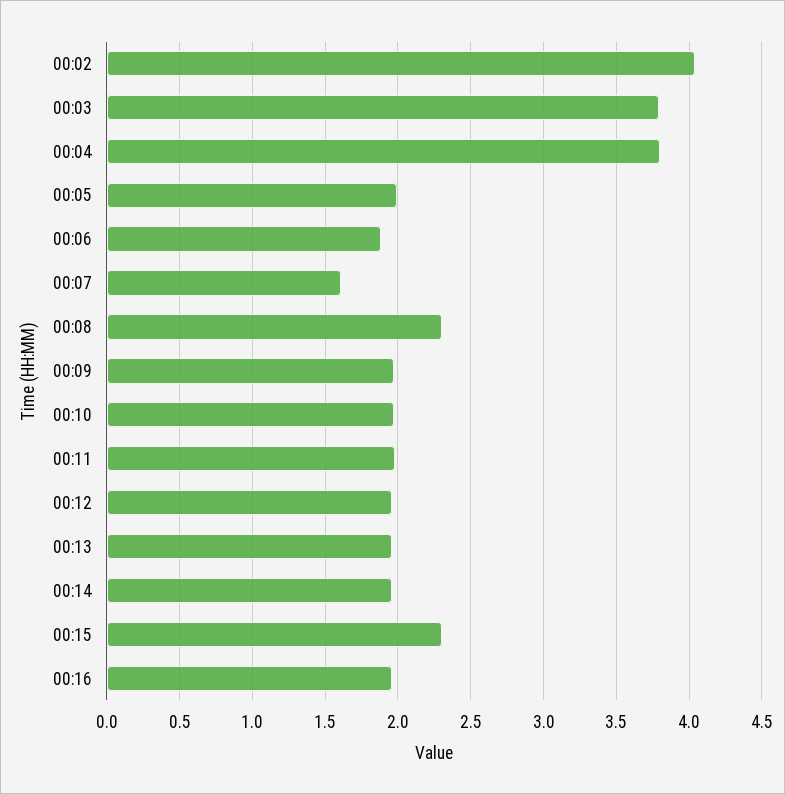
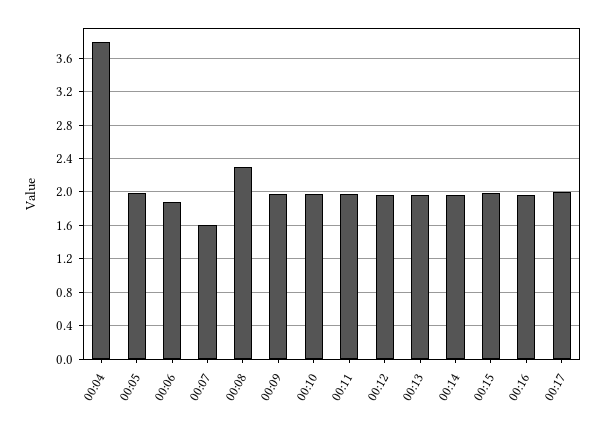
00:02: 4.05 -> none
00:03: 3.8 -> none
00:15: 2.3 -> 2
00:17: none -> 2

